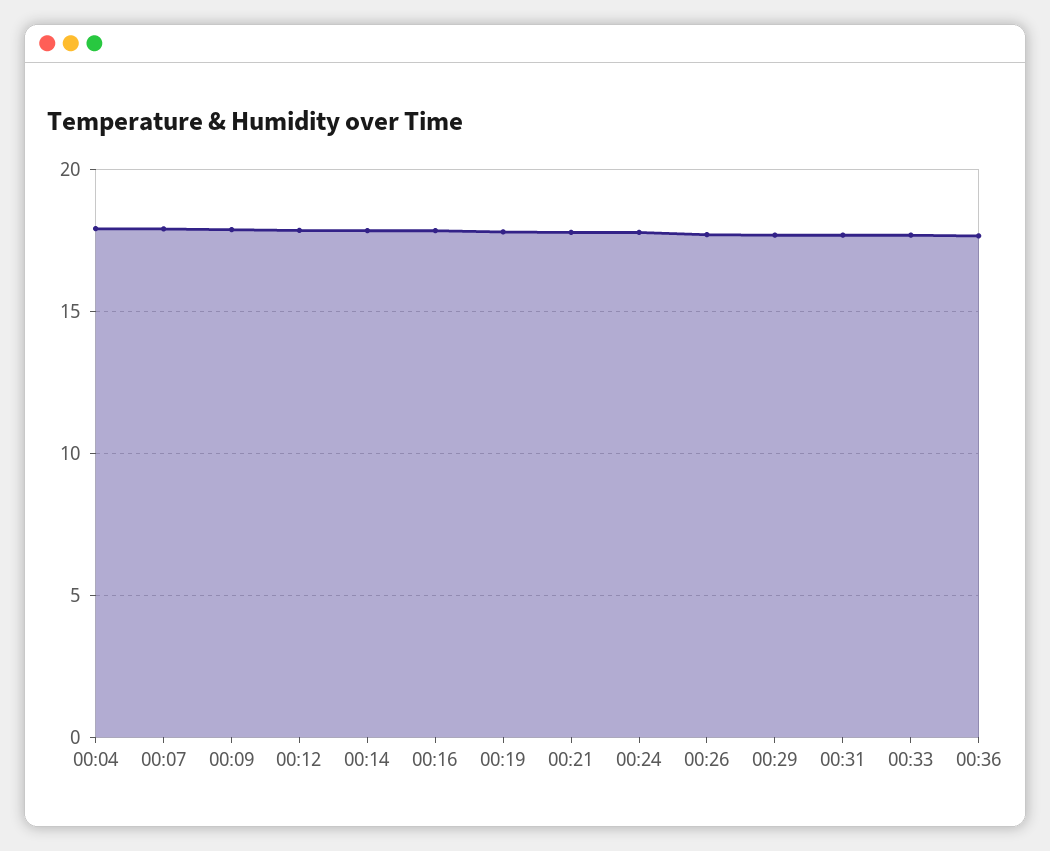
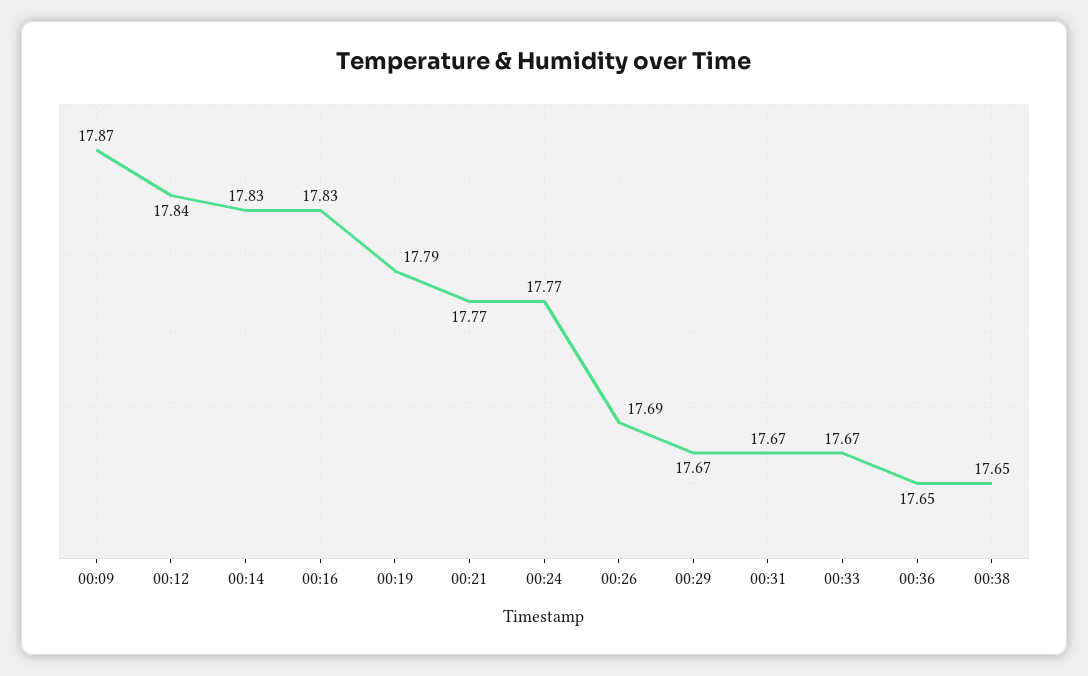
00:04: 18 -> none
00:07: 18 -> none
00:38: none -> 17.65

